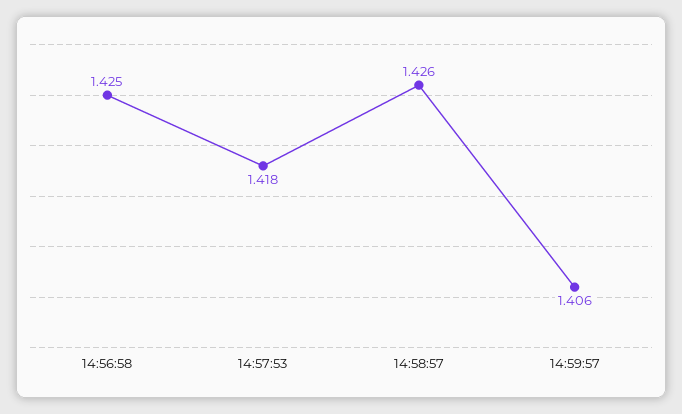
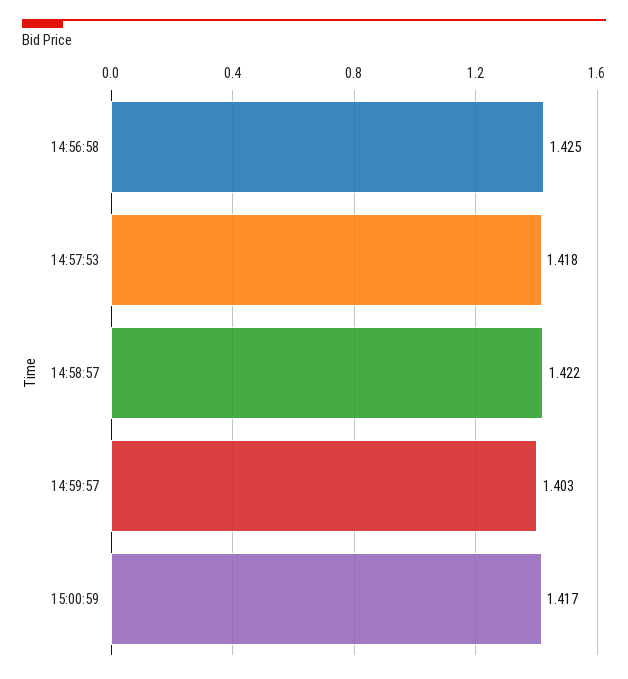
14:58:57: 1.426 -> 1.422
14:59:57: 1.406 -> 1.403
15:00:59: none -> 1.417

